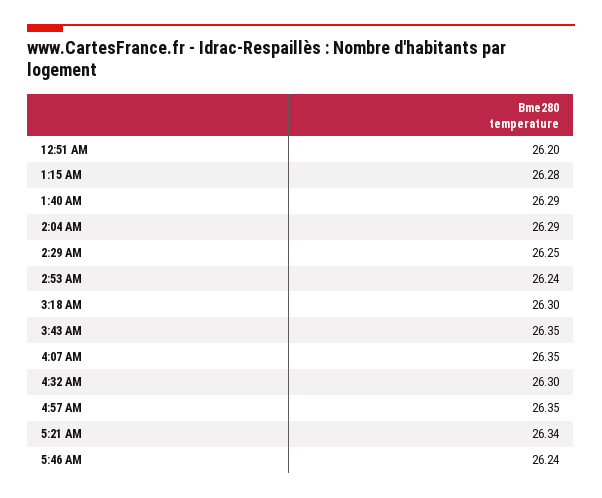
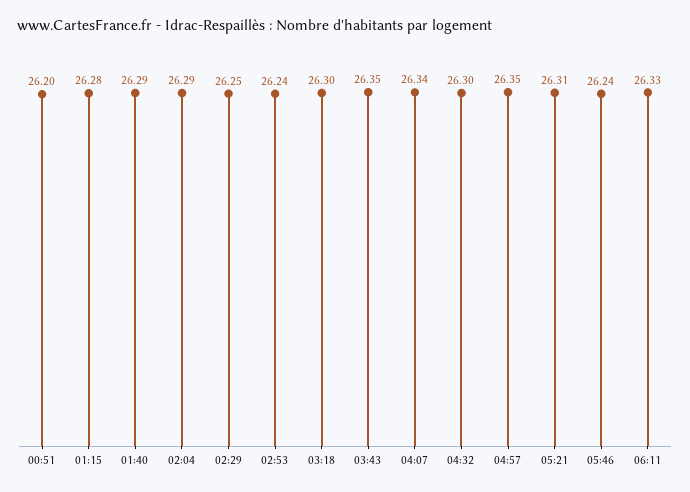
4:07 AM: 26.35 -> 26.34
5:21 AM: 26.34 -> 26.31
06:11: none -> 26.33

